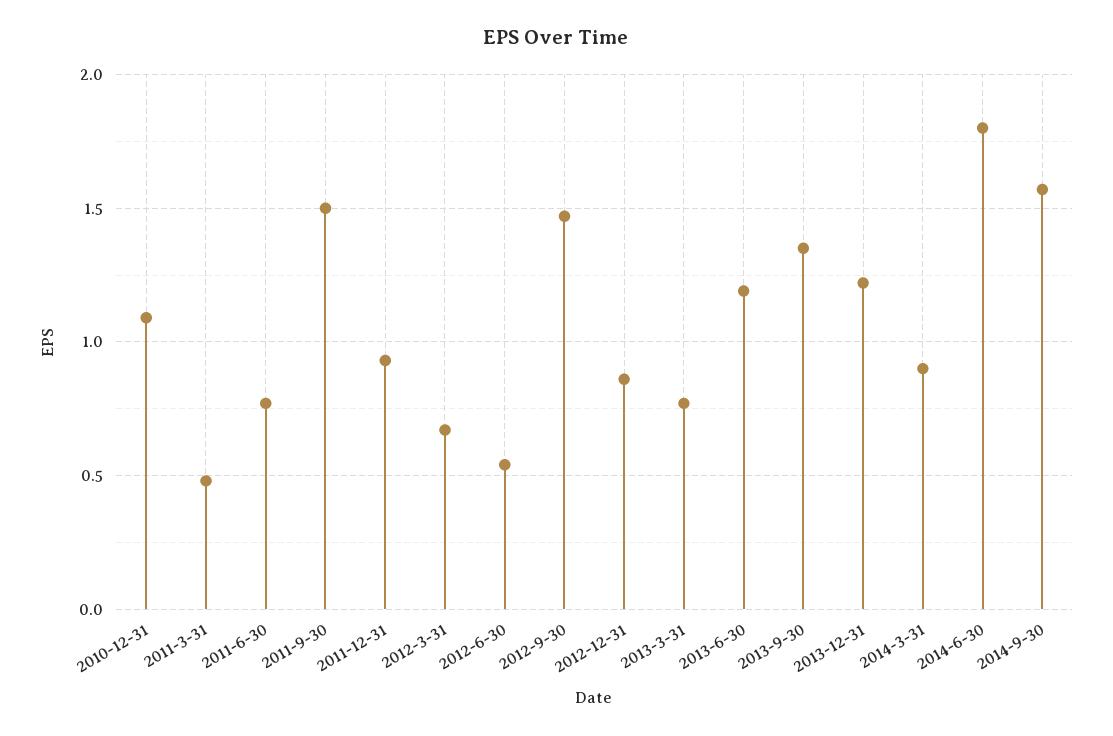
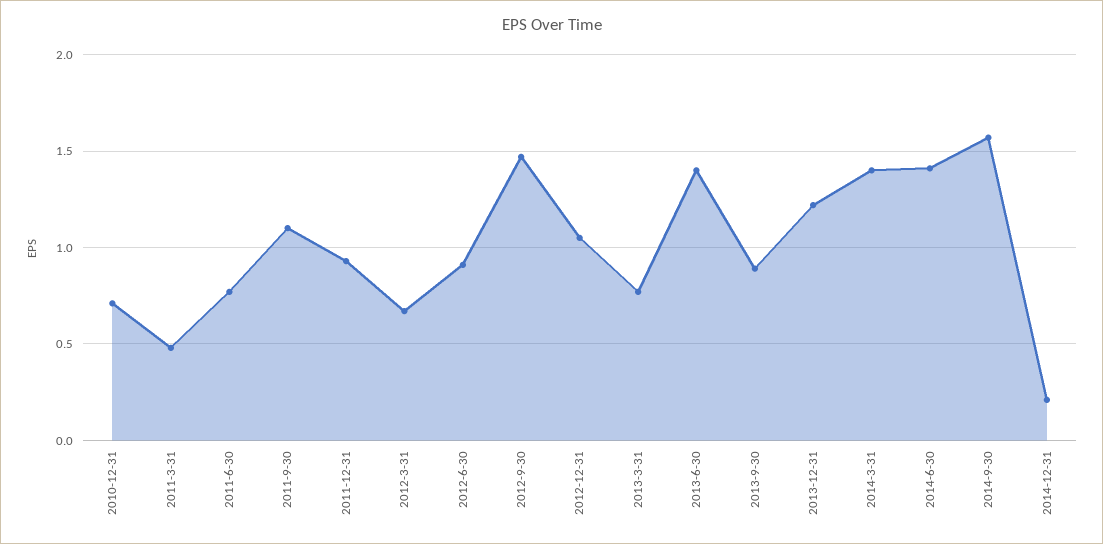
2010-12-31: 1.1 -> 0.7
2011-9-30: 1.5 -> 1.1
2012-6-30: 0.55 -> 0.9
2012-12-31: 0.85 -> 1.05
2013-6-30: 1.2 -> 1.4
2013-9-30: 1.35 -> 0.9
2014-3-31: 0.9 -> 1.4
2014-6-30: 1.8 -> 1.4
2014-12-31: none -> 0.2

